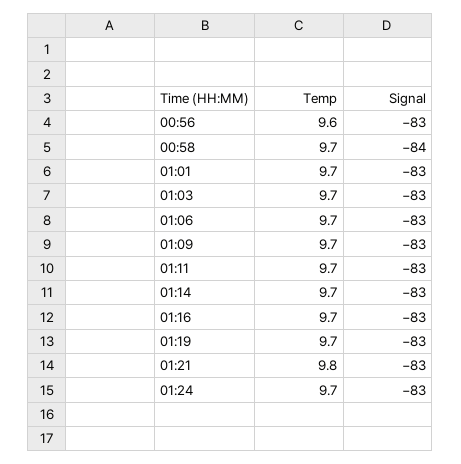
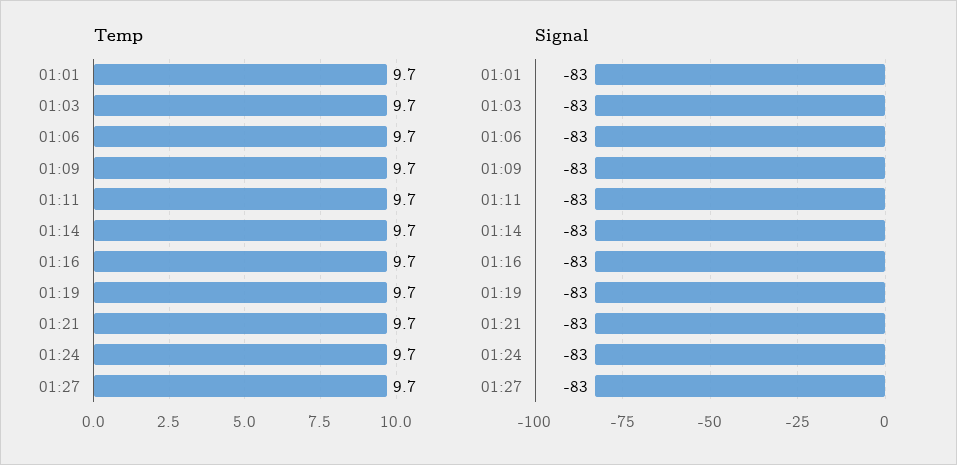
Temp, 00:56: 9.6 -> none
Signal, 00:56: -83 -> none
Temp, 00:58: 9.7 -> none
Signal, 00:58: -84 -> none
Temp, 01:21: 9.8 -> 9.7
Temp, 01:27: none -> 9.7
Signal, 01:27: none -> -83

